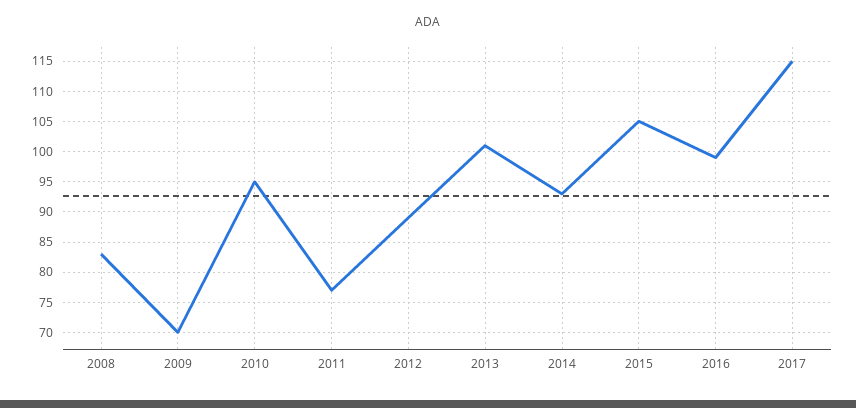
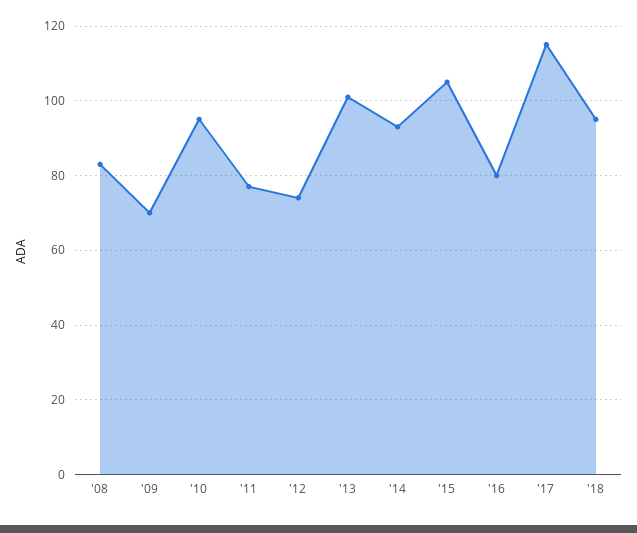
2012: 89 -> 75
2016: 99 -> 80
'18: none -> 95

